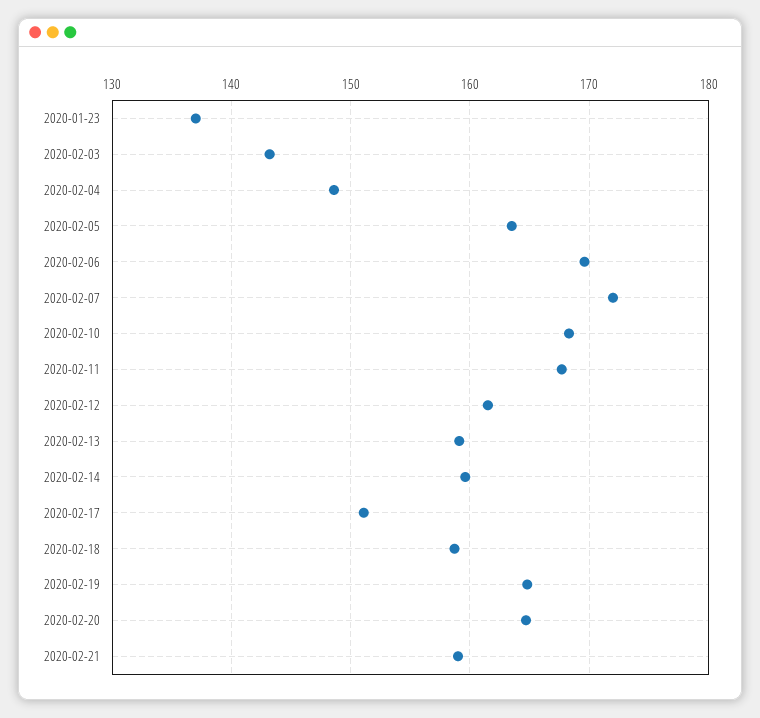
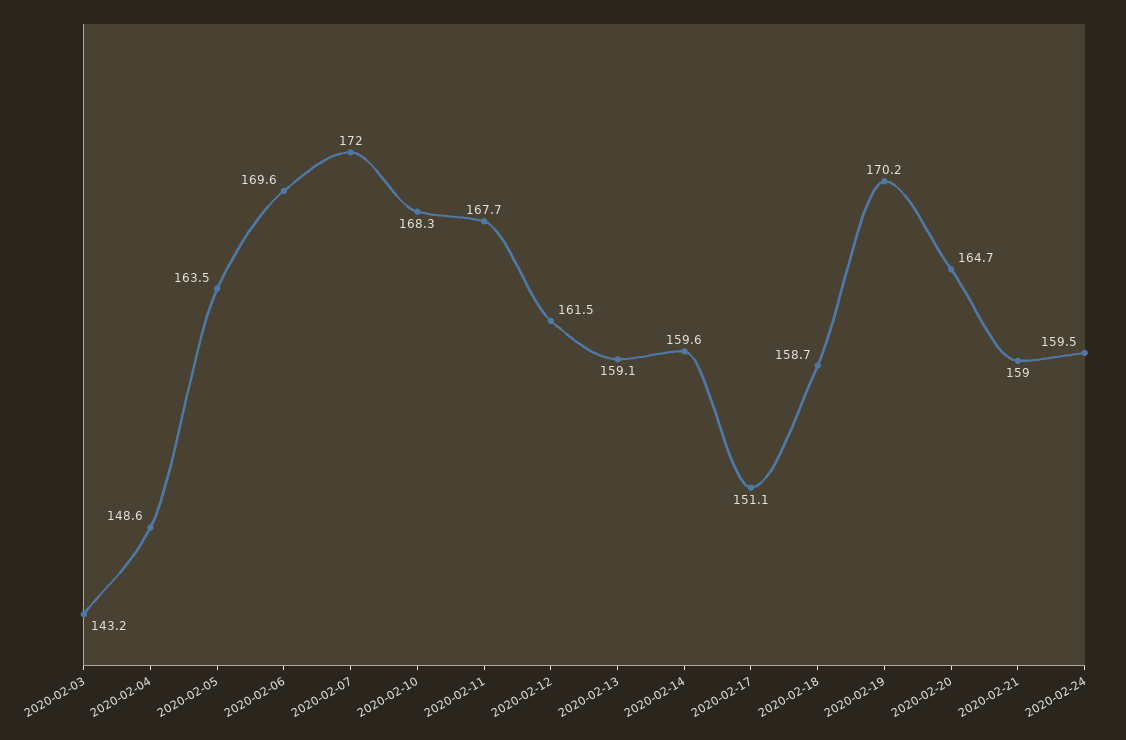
2020-01-23: 137 -> none
2020-02-19: 165 -> 170.2
2020-02-24: none -> 159.5

